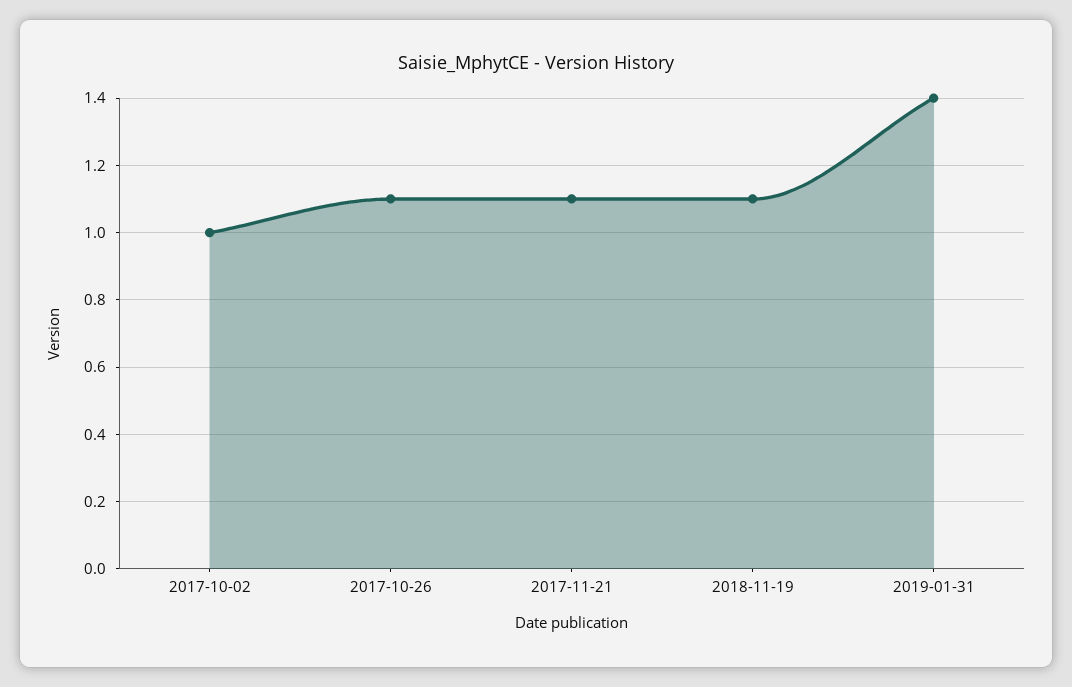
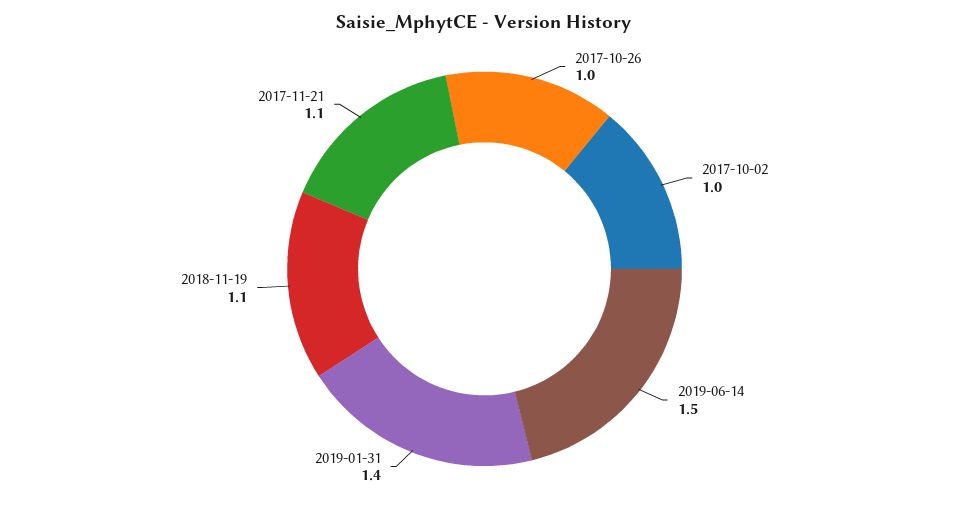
2017-10-26: 1.1 -> 1
2019-06-14: none -> 1.5

